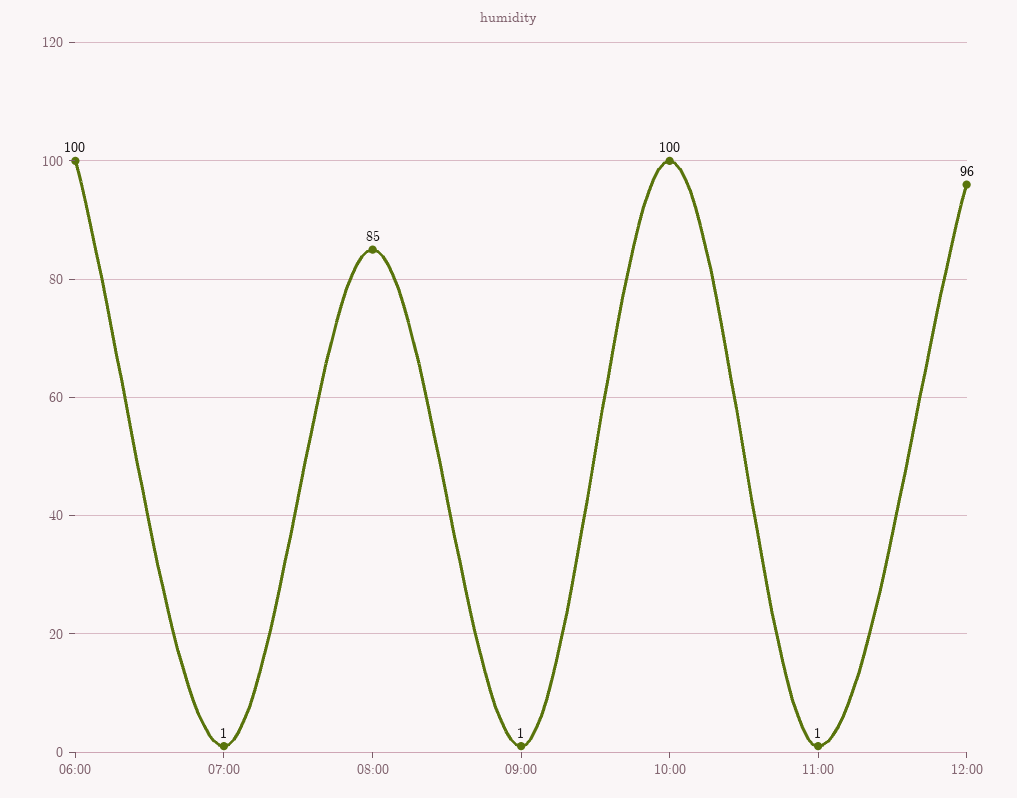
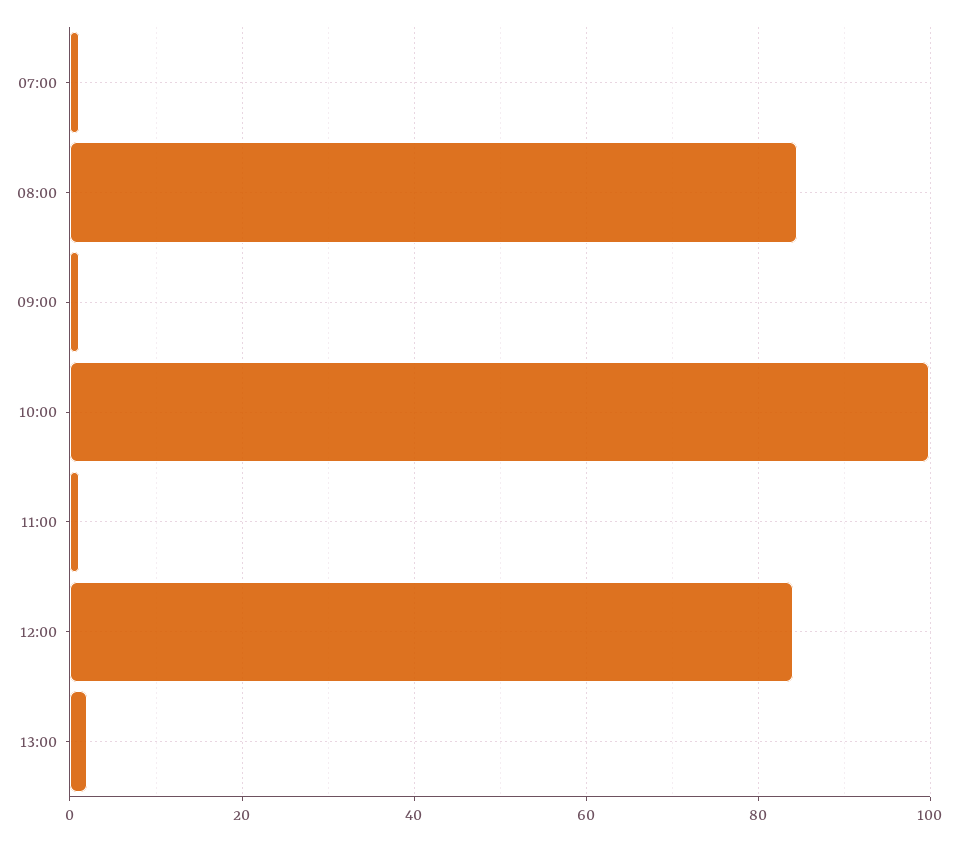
06:00: 100 -> none
12:00: 96 -> 84
13:00: none -> 2

